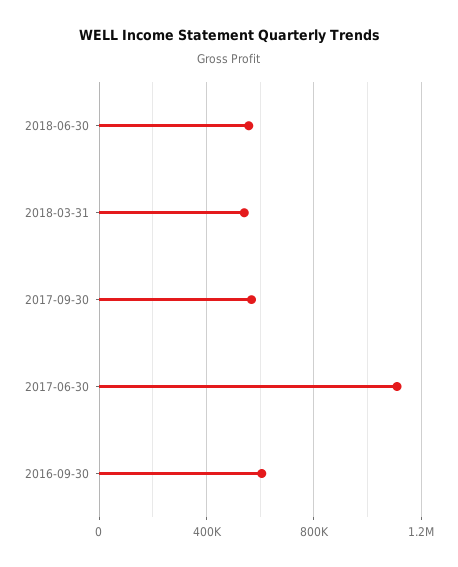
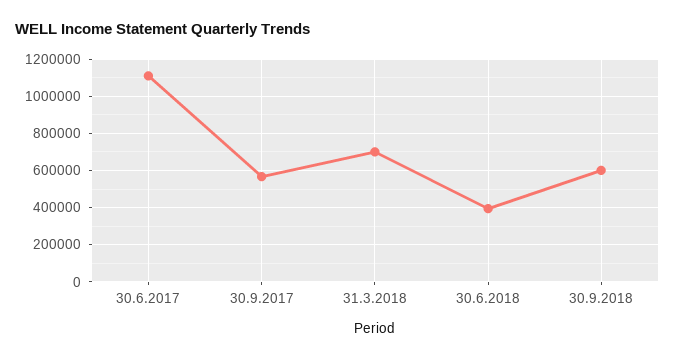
2018-06-30: 550000 -> 400000
2018-03-31: 550000 -> 700000
2016-09-30: 600000 -> none
30.9.2018: none -> 600000

